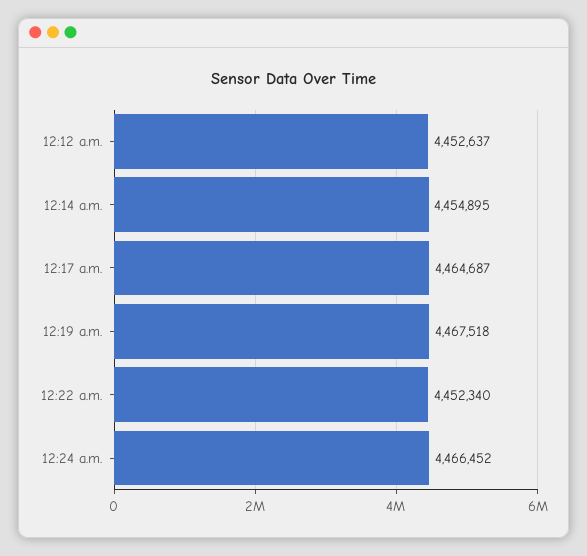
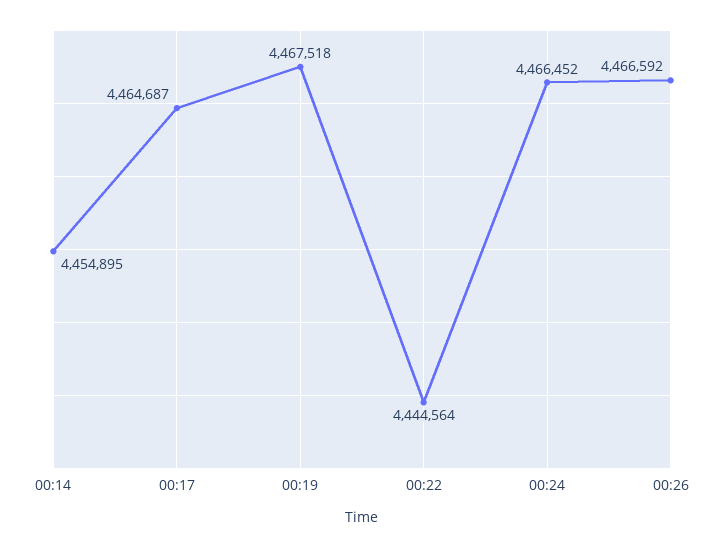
12:12 a.m.: 4452637 -> none
12:22 a.m.: 4452340 -> 4444564
00:26: none -> 4466592

